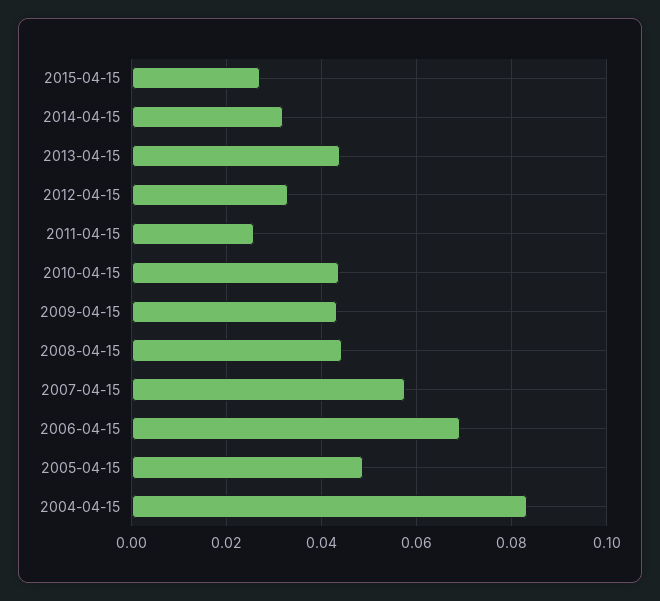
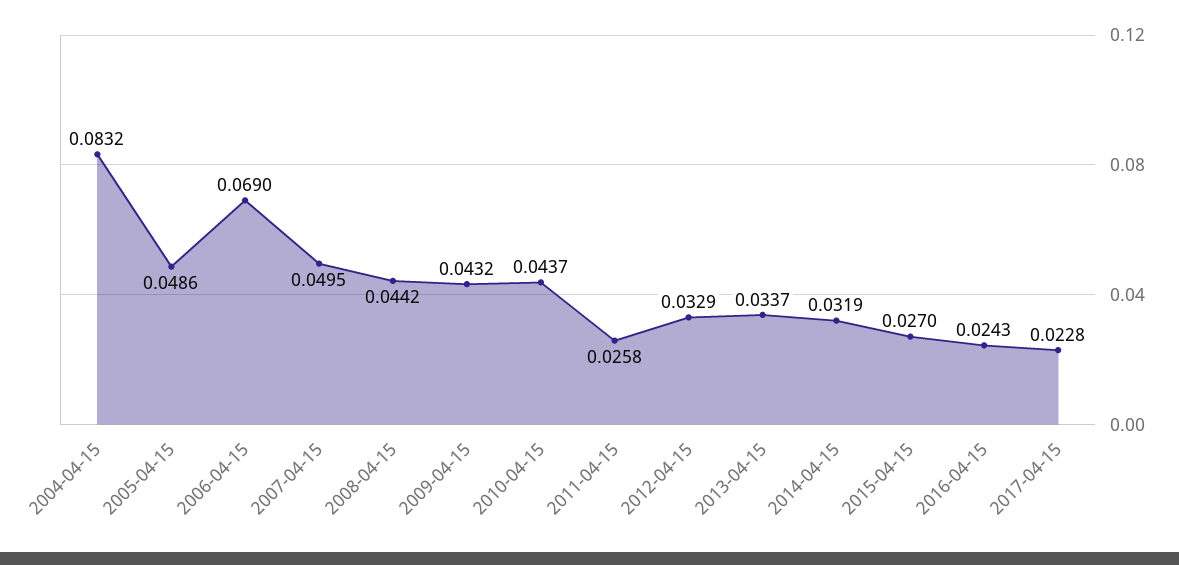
2013-04-15: 0.044 -> 0.0337
2007-04-15: 0.058 -> 0.0495
2016-04-15: none -> 0.0243
2017-04-15: none -> 0.0228

